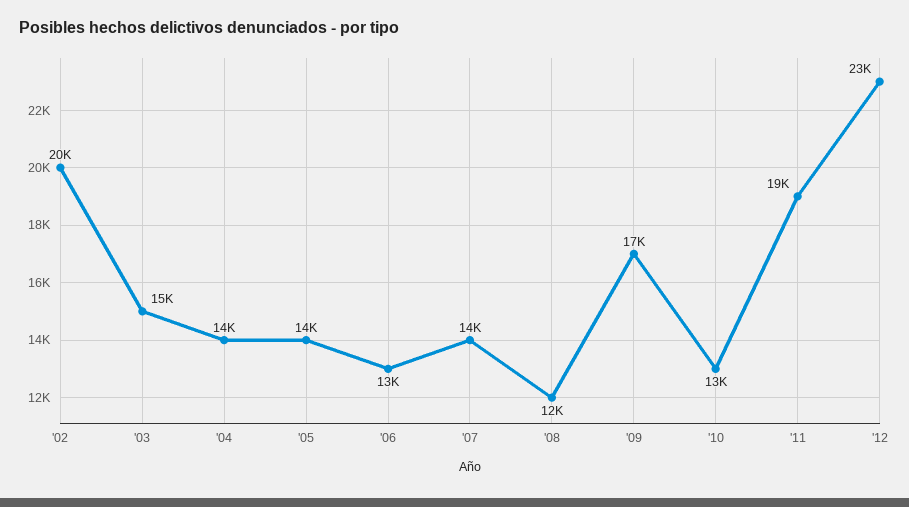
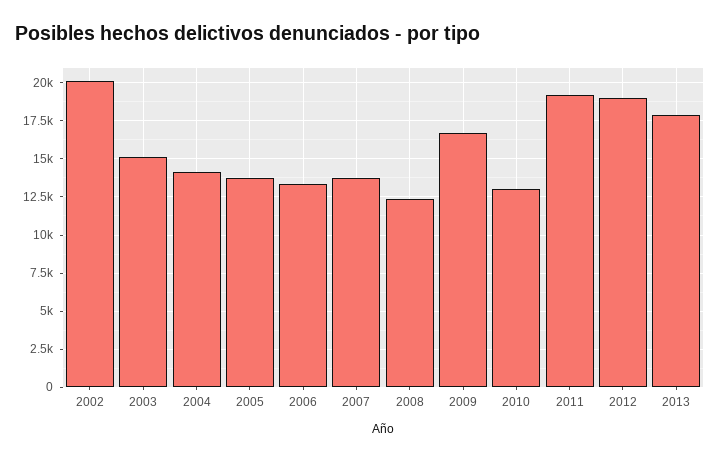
'12: 23000 -> 19000
2013: none -> 18000

